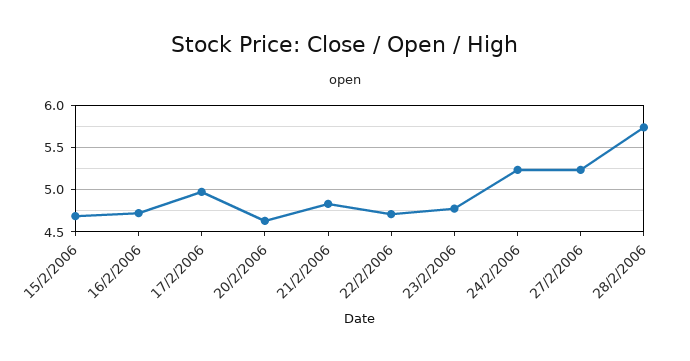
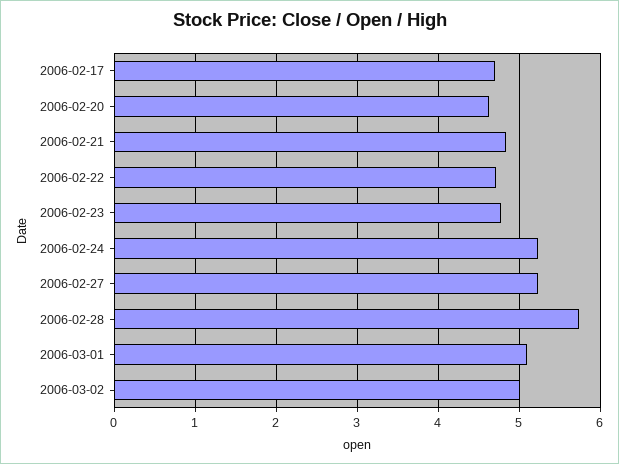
15/2/2006: 4.7 -> none
16/2/2006: 4.7 -> none
17/2/2006: 5 -> 4.7
2006-03-01: none -> 5.1
2006-03-02: none -> 5

